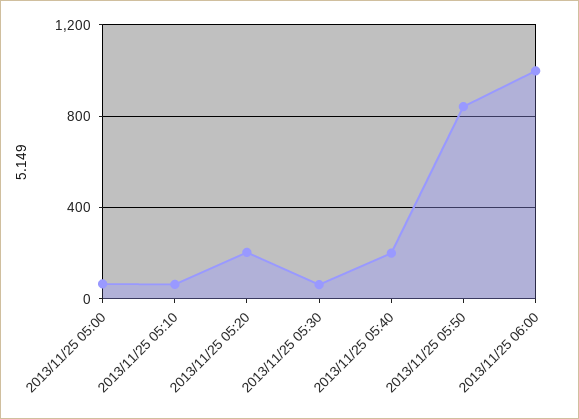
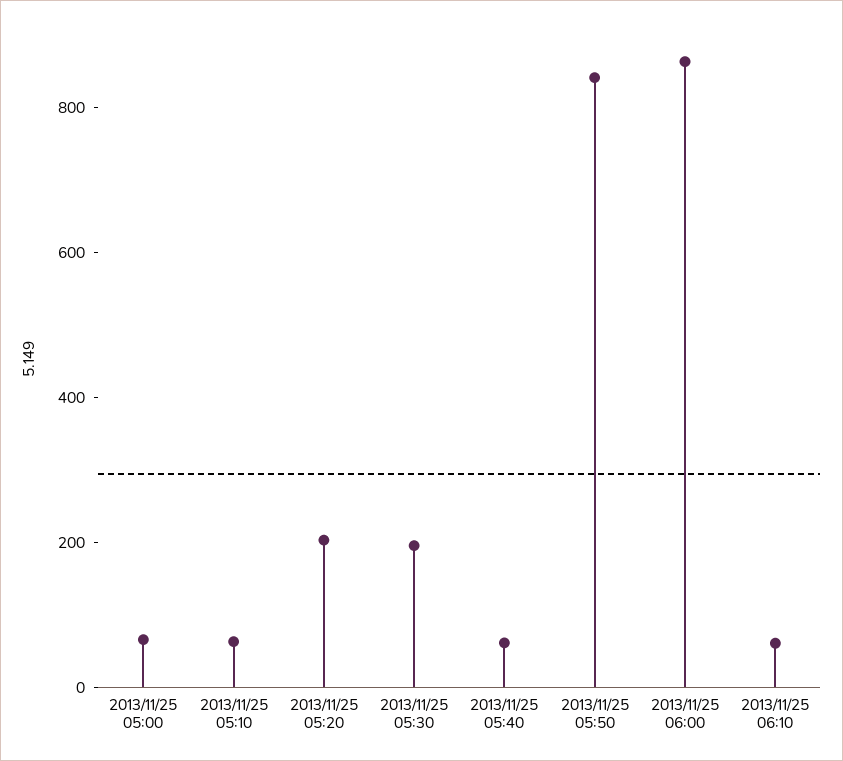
2013/11/25 05:30: 50 -> 200
2013/11/25 05:40: 200 -> 50
2013/11/25 06:00: 1000 -> 850
2013/11/25 06:10: none -> 50

